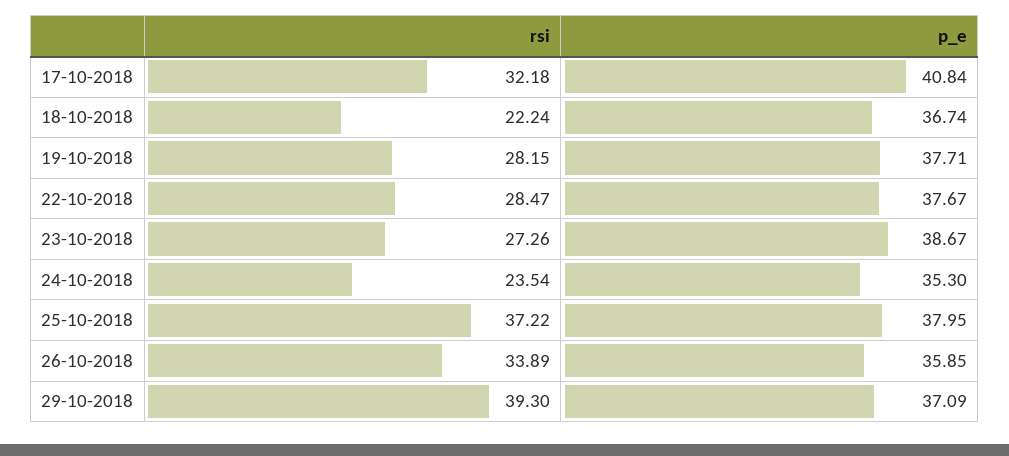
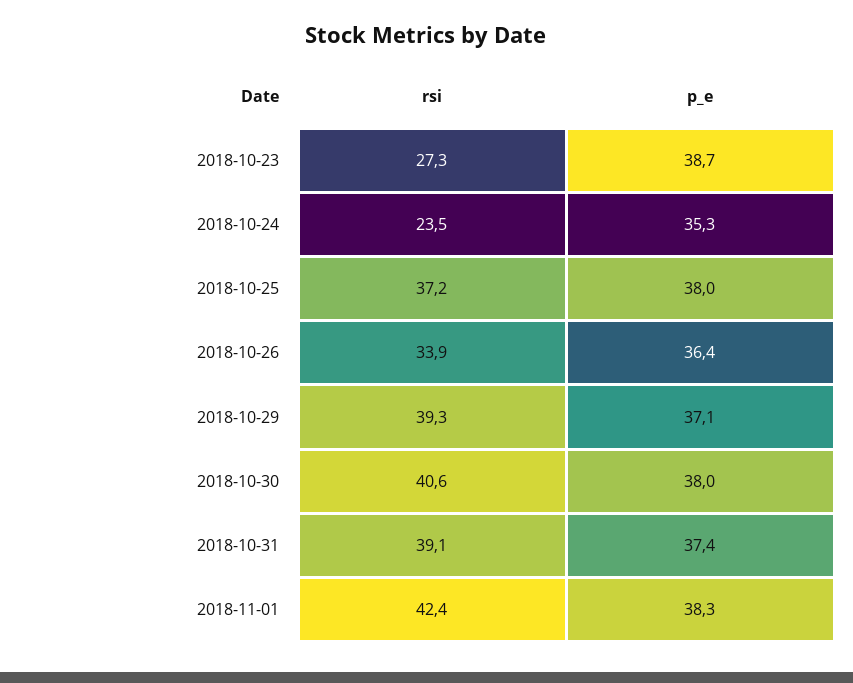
rsi, 17-10-2018: 32.18 -> none
p_e, 17-10-2018: 40.84 -> none
rsi, 18-10-2018: 22.24 -> none
p_e, 18-10-2018: 36.74 -> none
rsi, 19-10-2018: 28.15 -> none
p_e, 19-10-2018: 37.71 -> none
rsi, 22-10-2018: 28.47 -> none
p_e, 22-10-2018: 37.67 -> none
p_e, 26-10-2018: 35.85 -> 36.4
rsi, 2018-10-30: none -> 40.6
p_e, 2018-10-30: none -> 38
rsi, 2018-10-31: none -> 39.1
p_e, 2018-10-31: none -> 37.4
rsi, 2018-11-01: none -> 42.4
p_e, 2018-11-01: none -> 38.3

